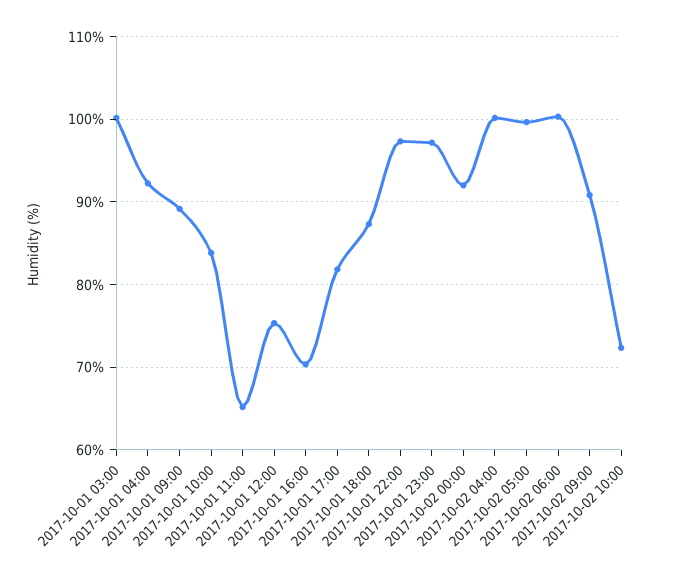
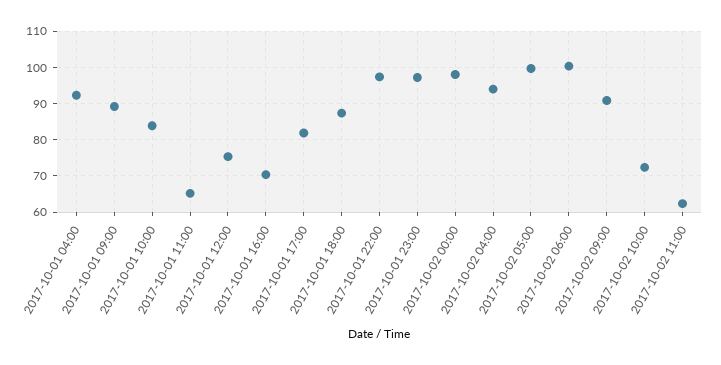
2017-10-01 03:00: 100 -> none
2017-10-02 00:00: 92 -> 98
2017-10-02 04:00: 100 -> 94
2017-10-02 11:00: none -> 62

